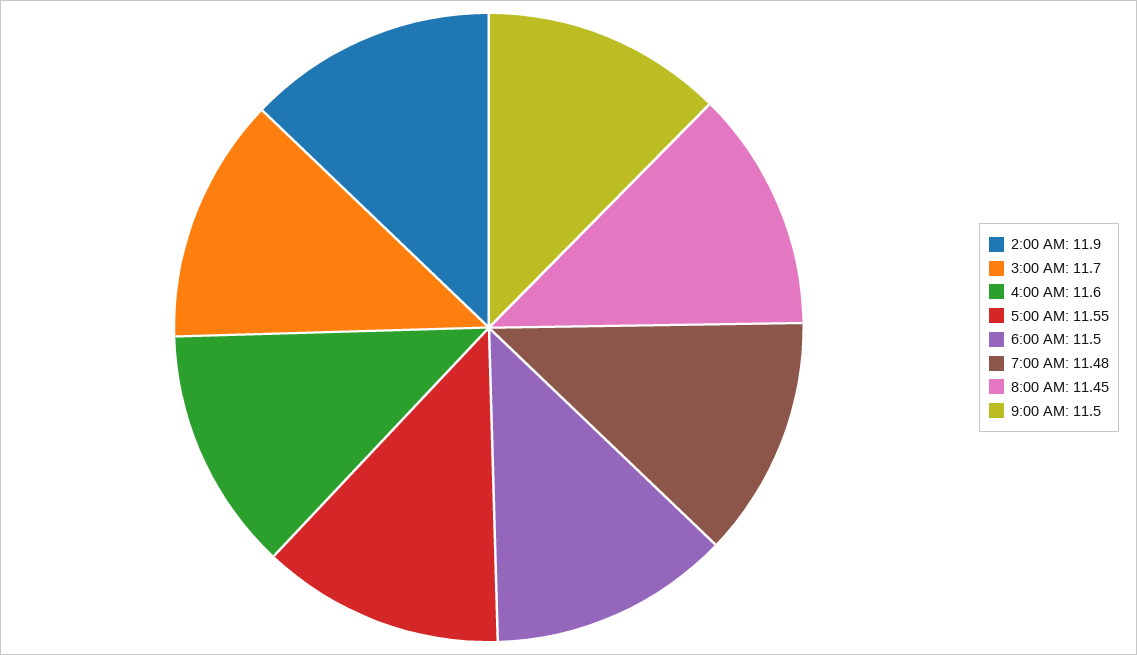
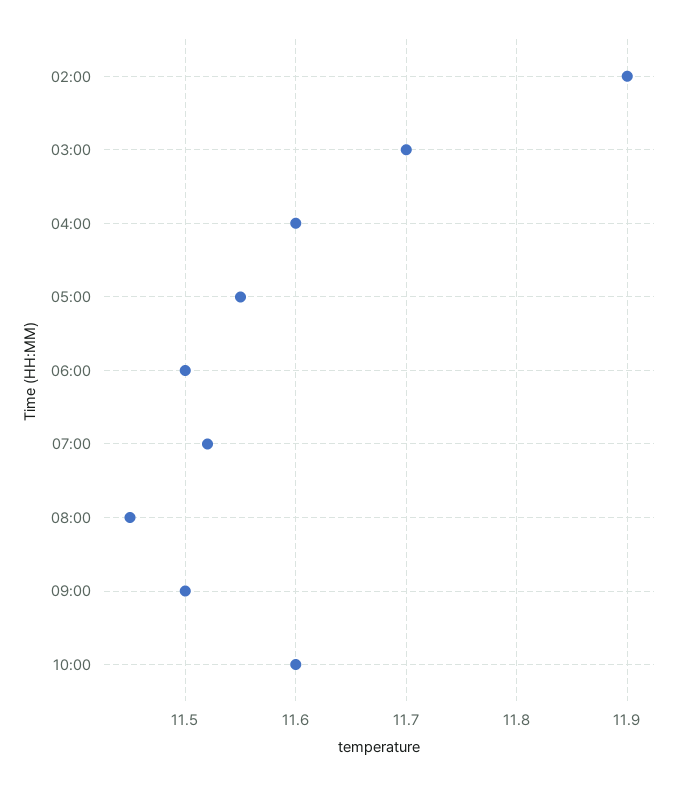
7:00 AM: 11.48 -> 11.52
10:00: none -> 11.6

